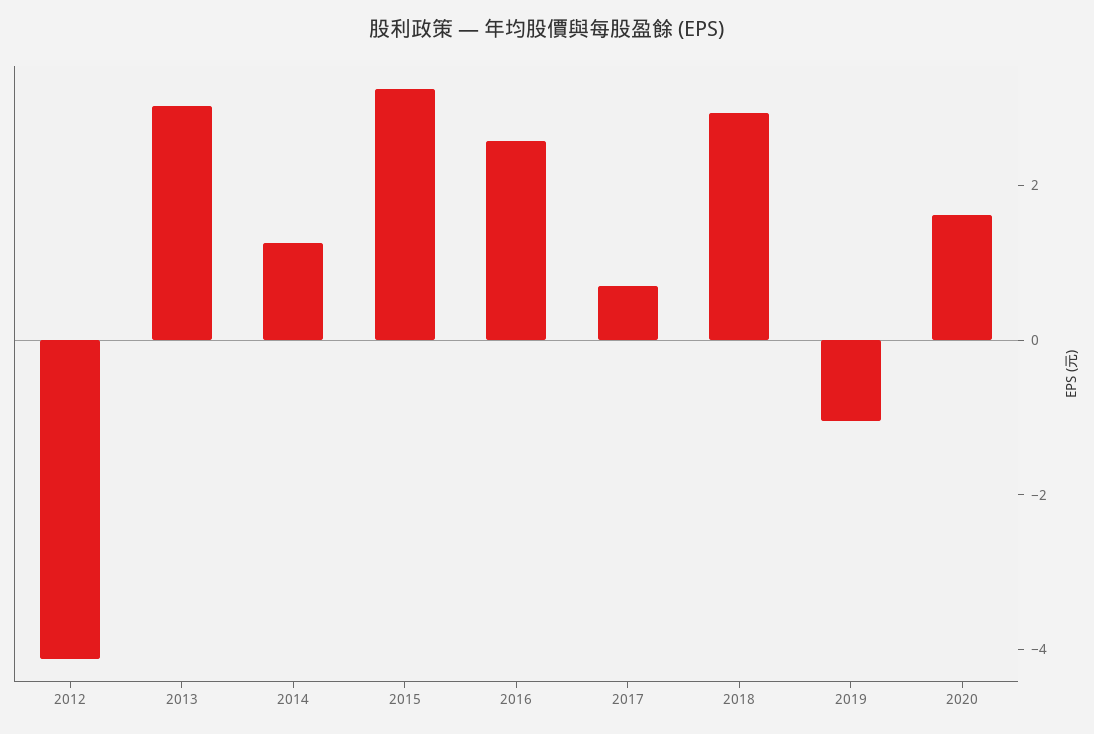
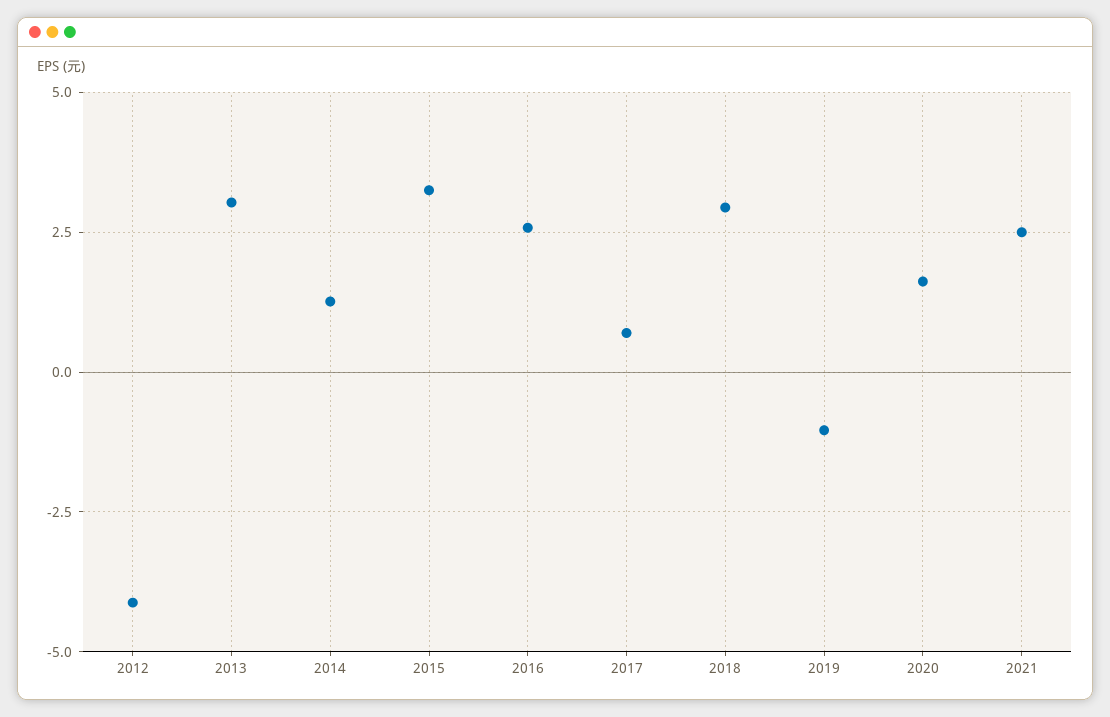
2021: none -> 2.5

